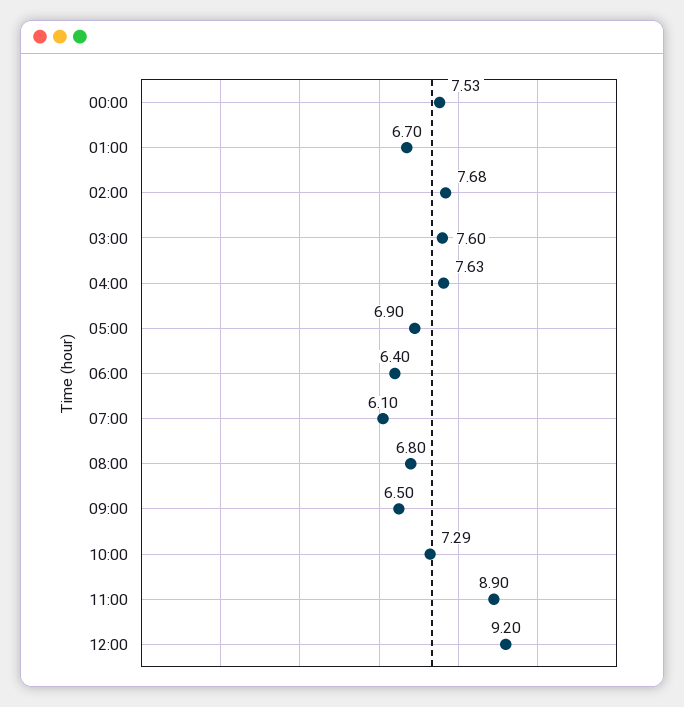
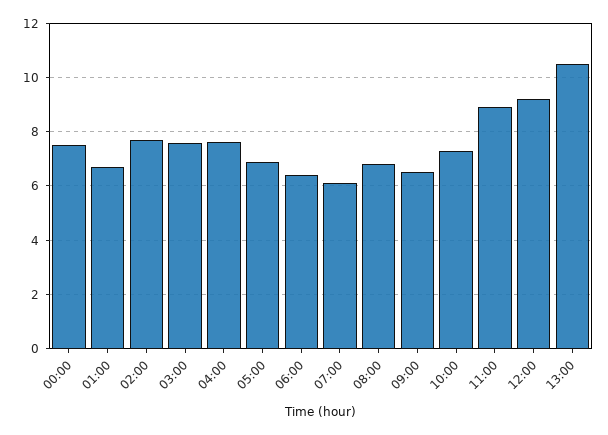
13:00: none -> 10.5

